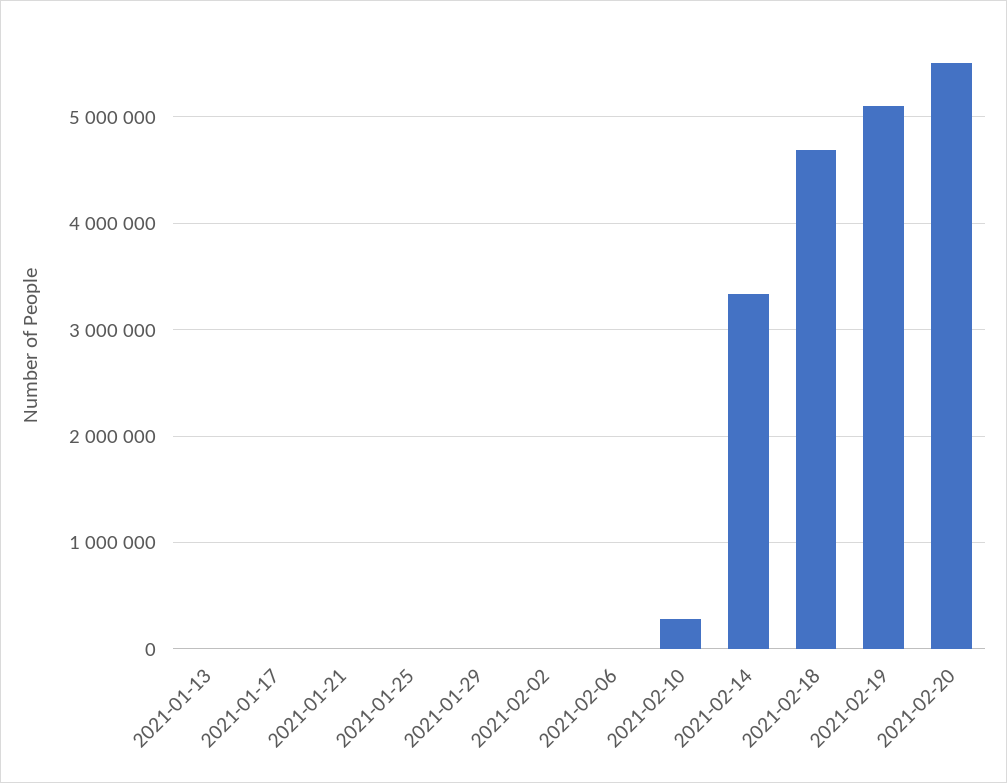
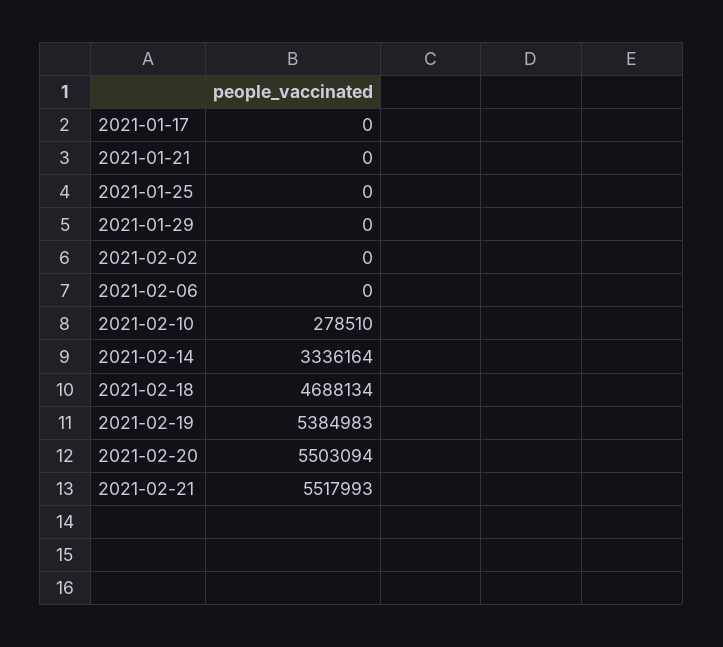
2021-01-13: 0 -> none
2021-02-19: 5100000 -> 5384983
2021-02-21: none -> 5517993

